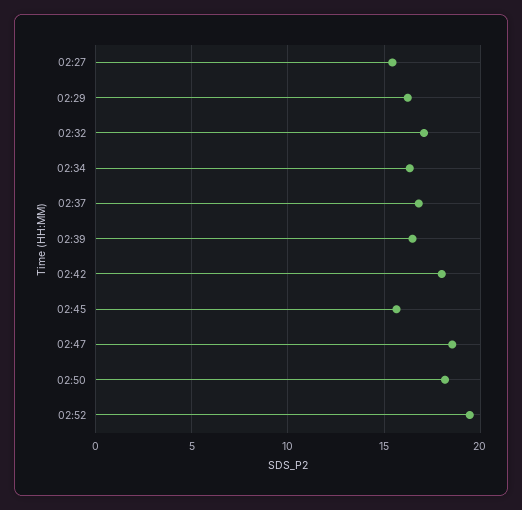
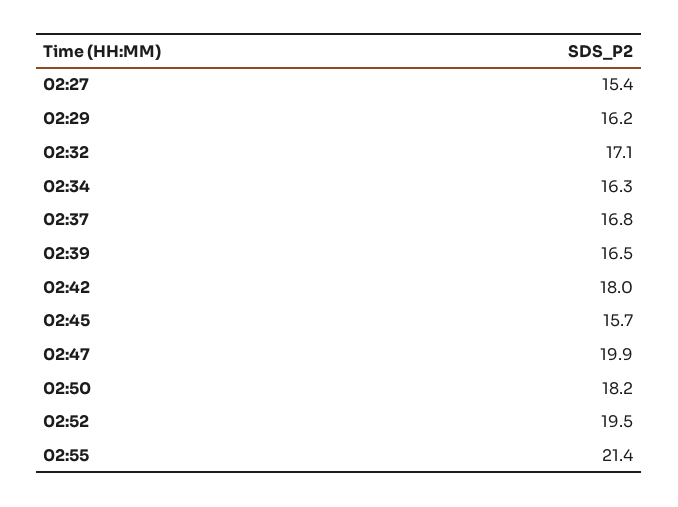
02:47: 18.5 -> 19.9
02:55: none -> 21.4

